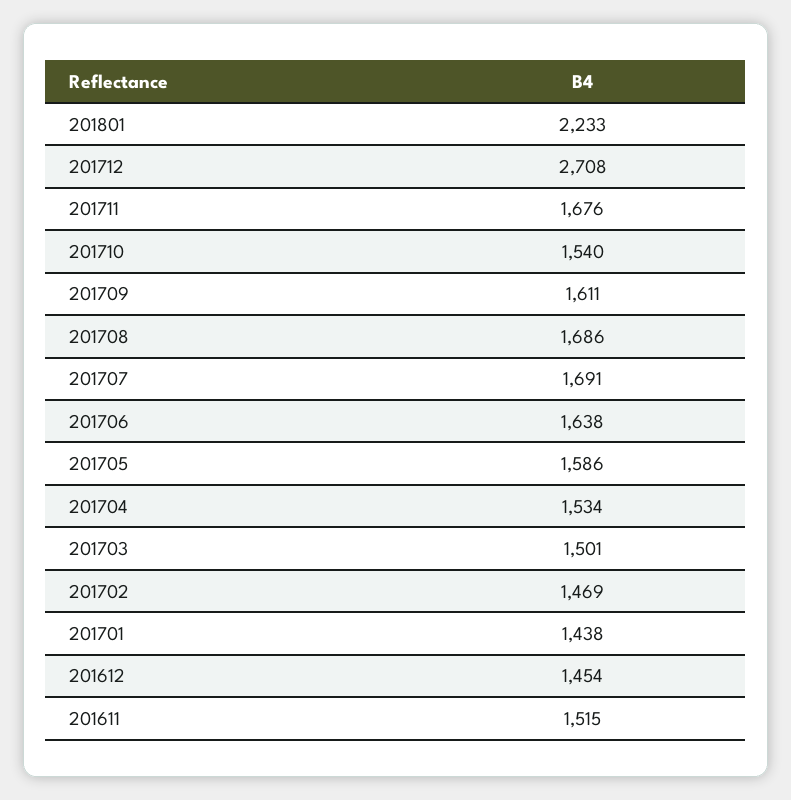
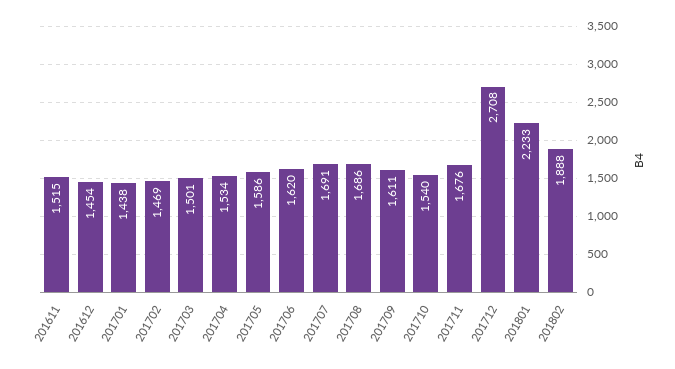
201706: 1638 -> 1620
201802: none -> 1888

